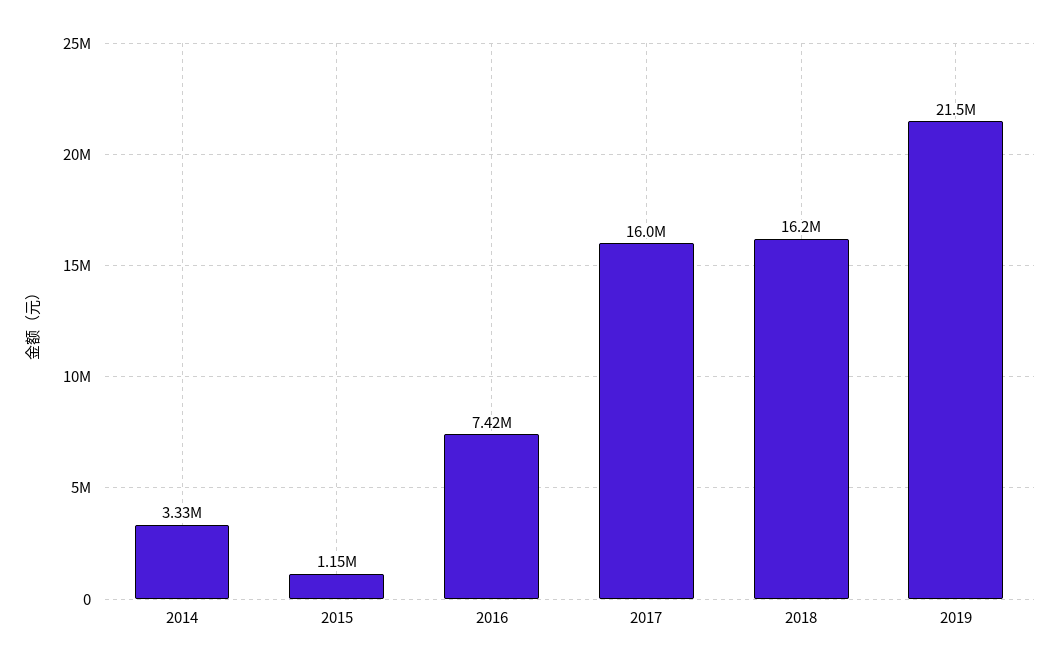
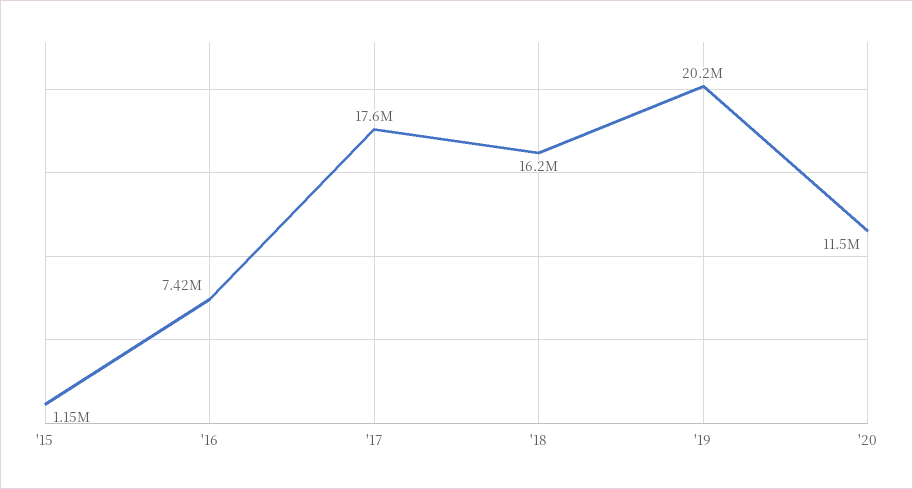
2014: 3330000 -> none
2017: 16000000 -> 17600000
2019: 21500000 -> 20200000
'20: none -> 11500000

